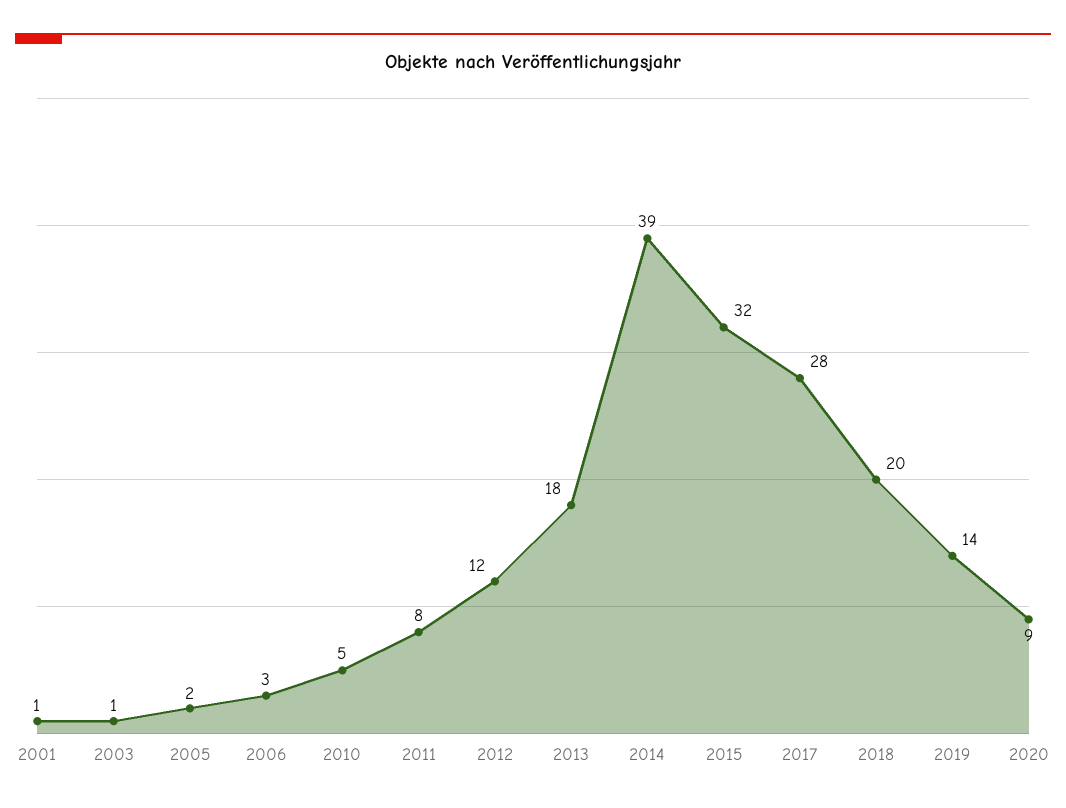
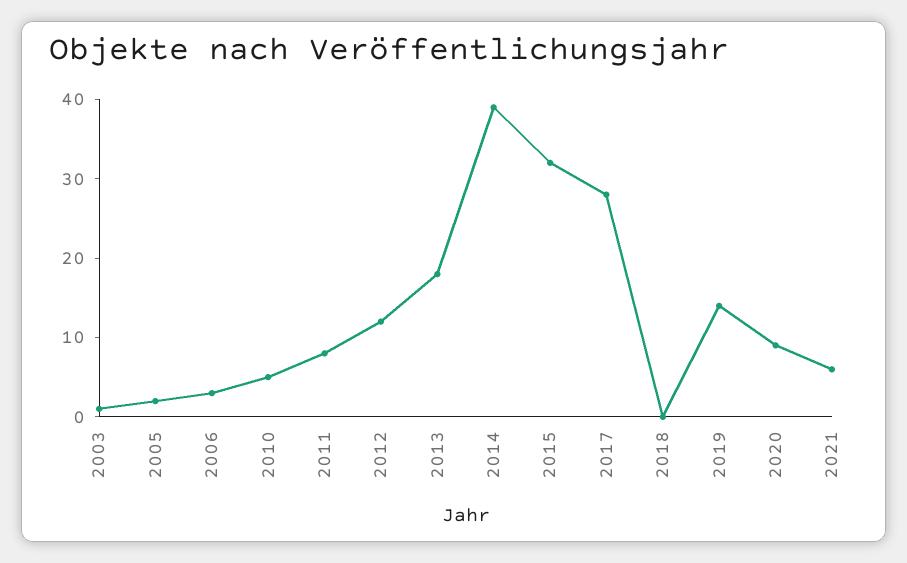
2001: 1 -> none
2018: 20 -> 0
2021: none -> 5

